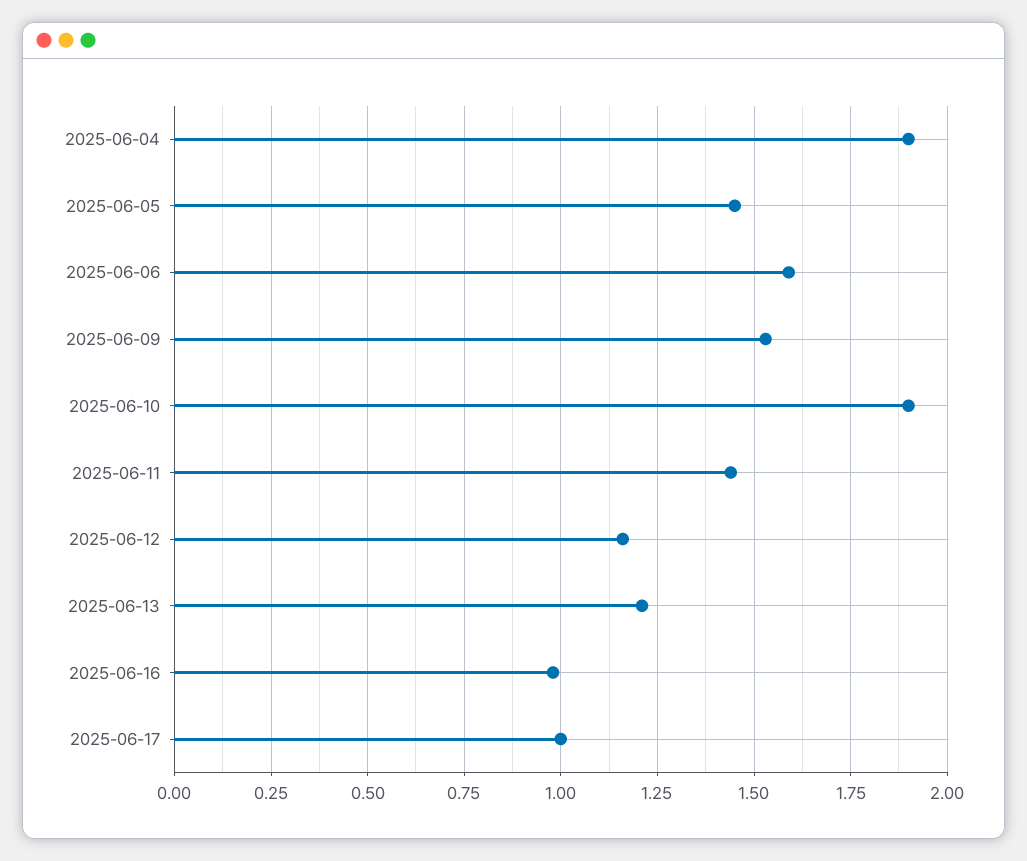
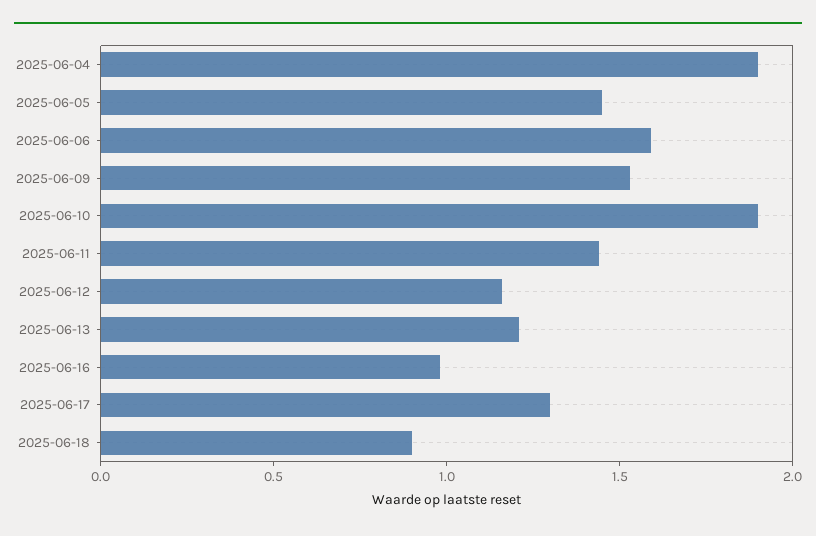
2025-06-17: 1 -> 1.3
2025-06-18: none -> 0.9

